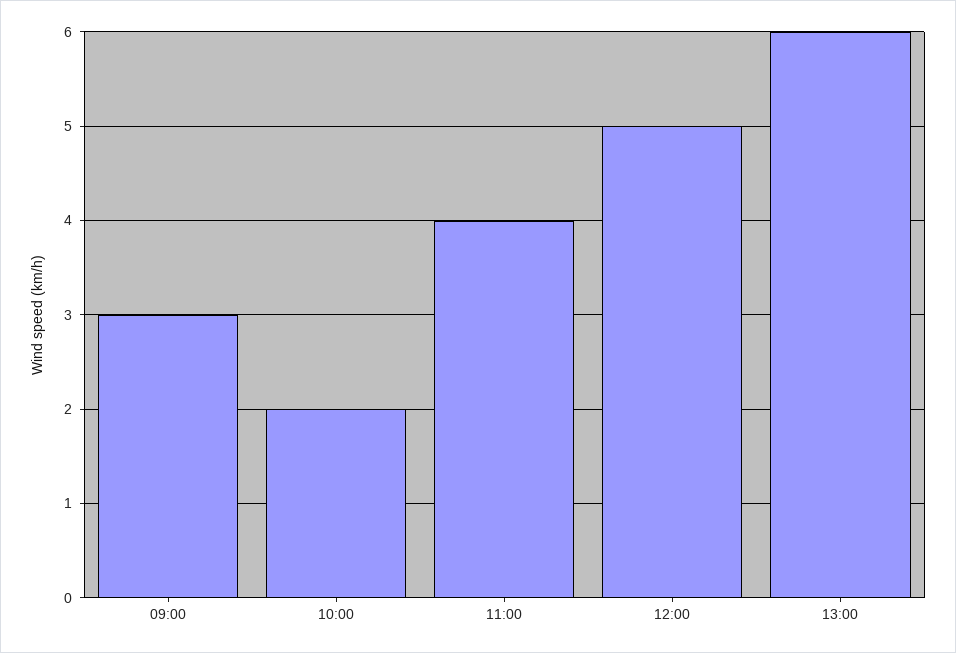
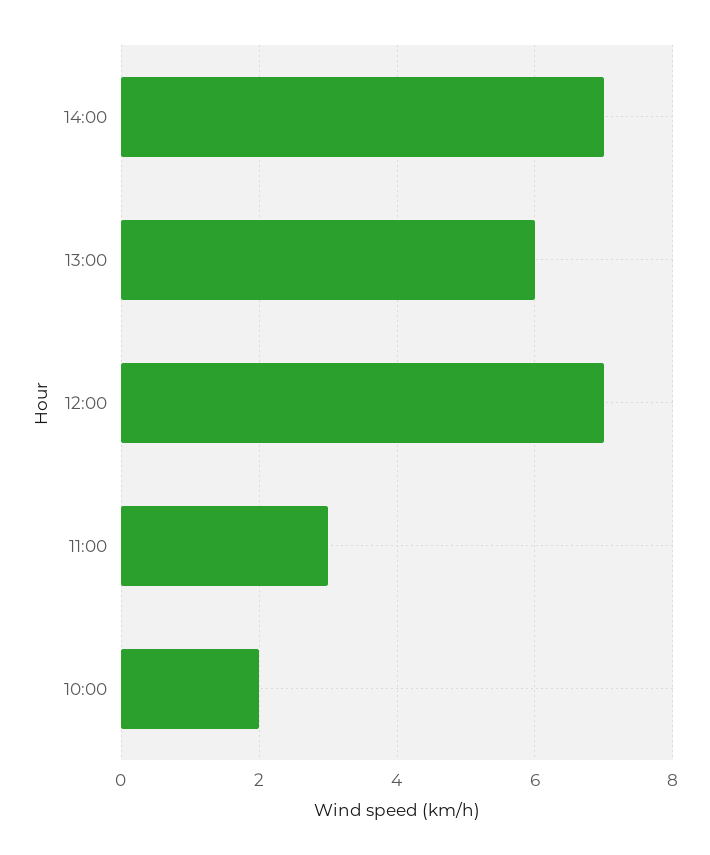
09:00: 3 -> none
11:00: 4 -> 3
12:00: 5 -> 7
14:00: none -> 7

